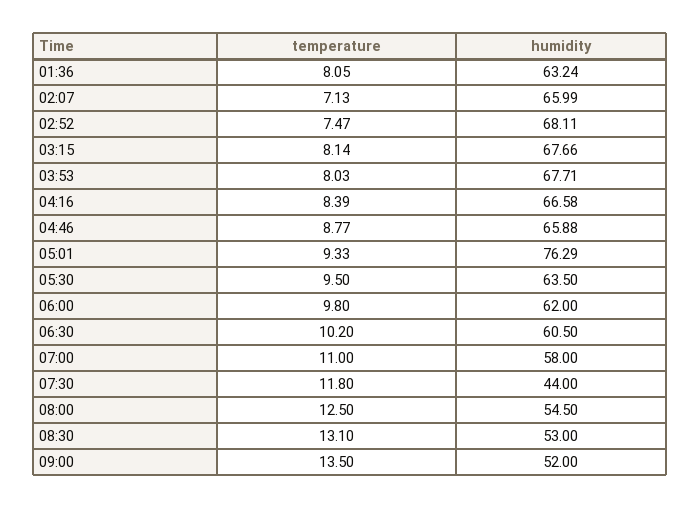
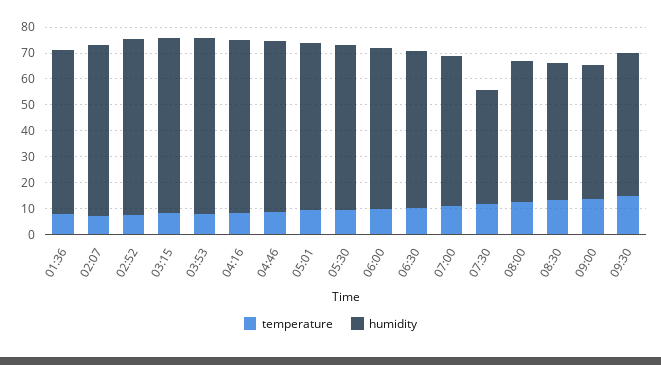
humidity, 05:01: 76.29 -> 65
temperature, 09:30: none -> 15
humidity, 09:30: none -> 55

